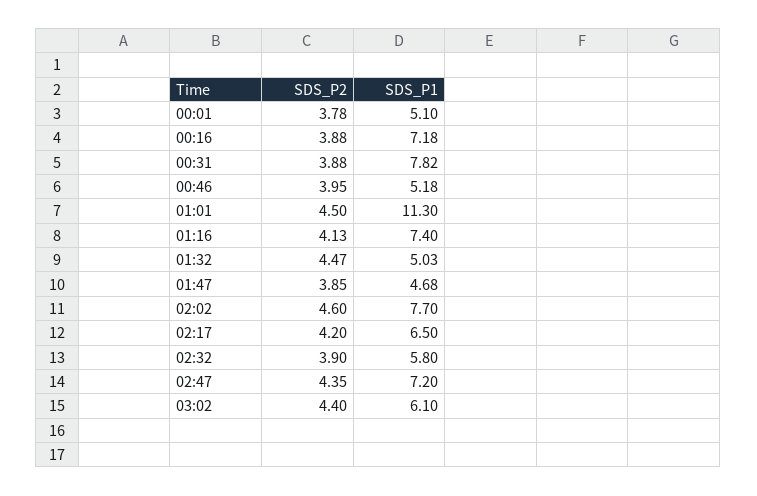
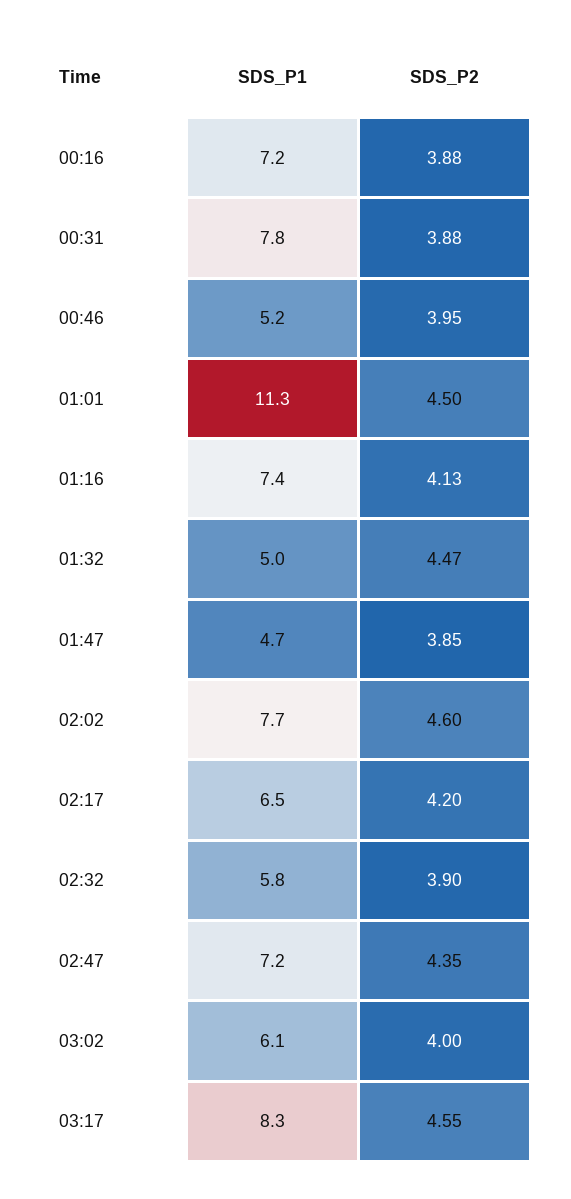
SDS_P2, 00:01: 3.78 -> none
SDS_P1, 00:01: 5.1 -> none
SDS_P2, 03:02: 4.4 -> 4
SDS_P1, 03:17: none -> 8.3
SDS_P2, 03:17: none -> 4.55

